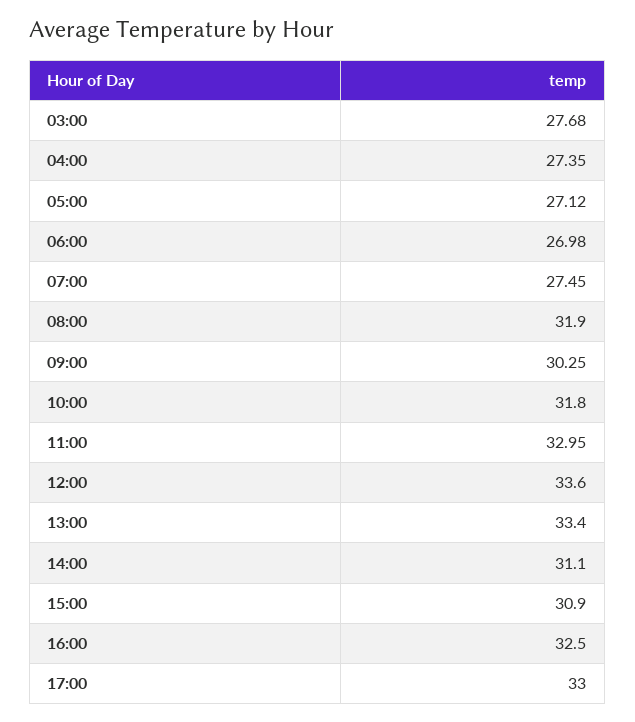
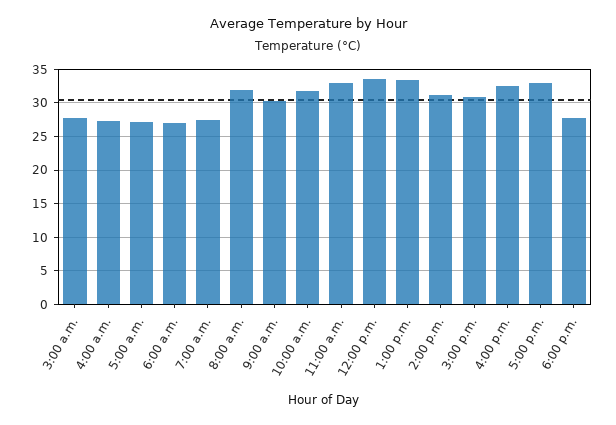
6:00 p.m.: none -> 28

